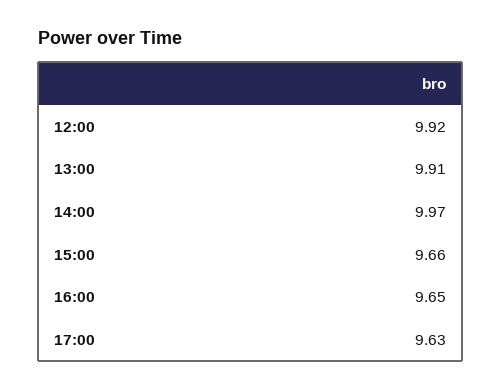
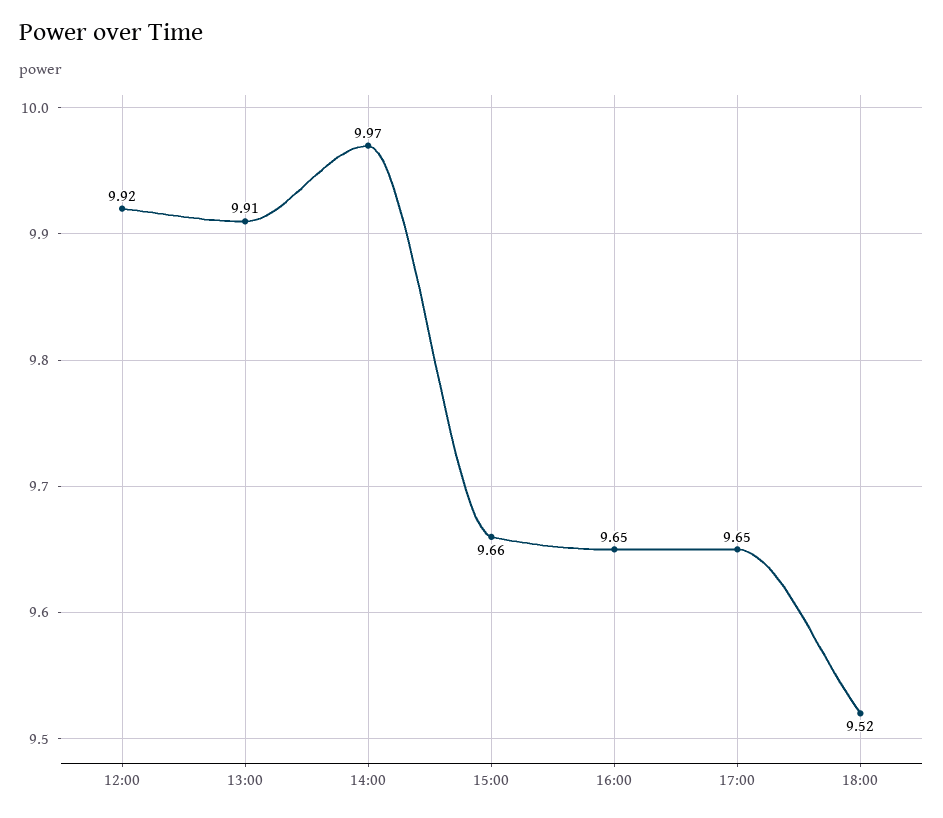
17:00: 9.63 -> 9.65
18:00: none -> 9.52

